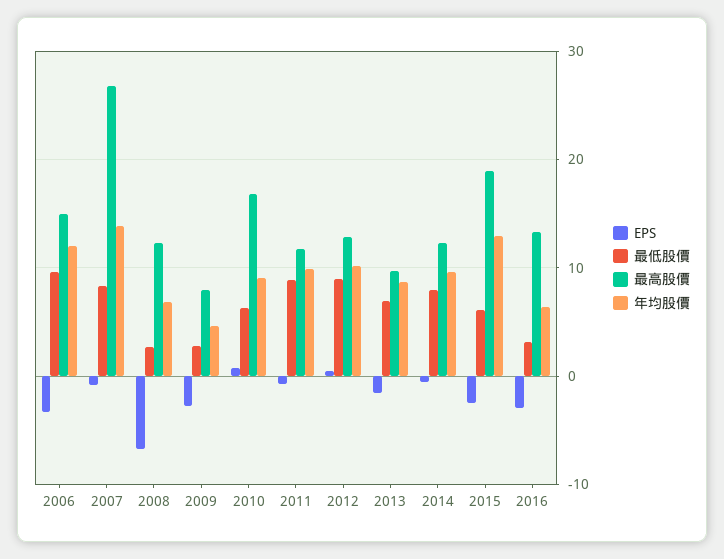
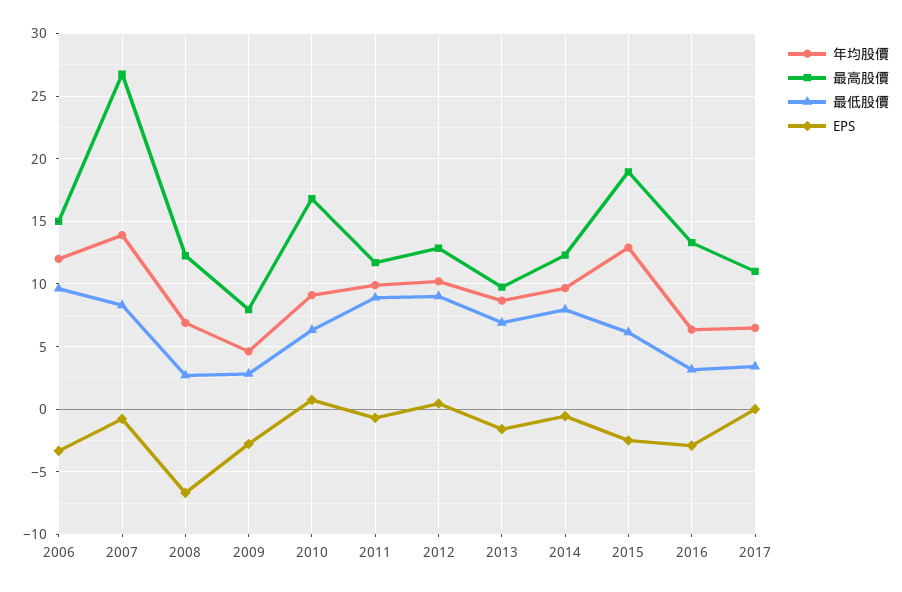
年均股價, 2017: none -> 6.5
最高股價, 2017: none -> 11
最低股價, 2017: none -> 3.5
EPS, 2017: none -> 0

